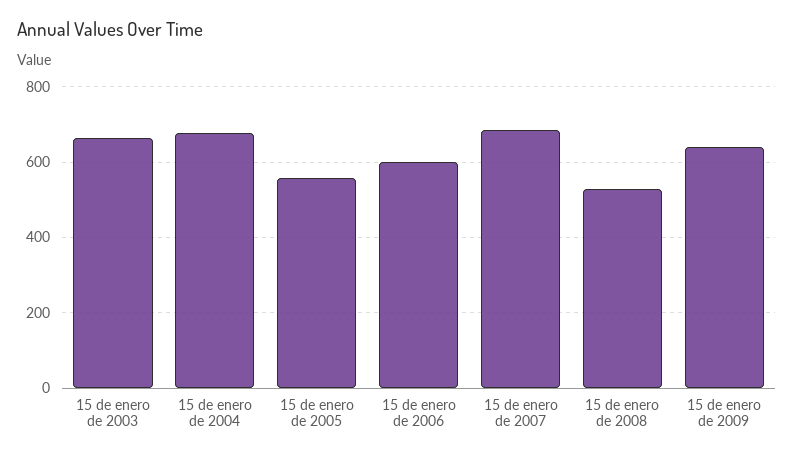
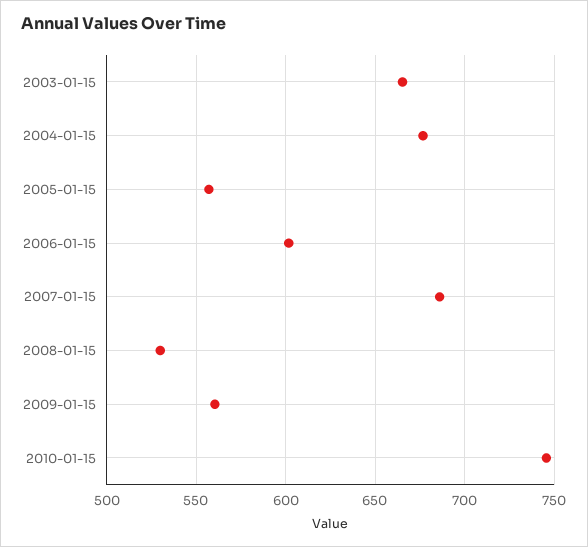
15 de enero de 2009: 640 -> 560
2010-01-15: none -> 745

